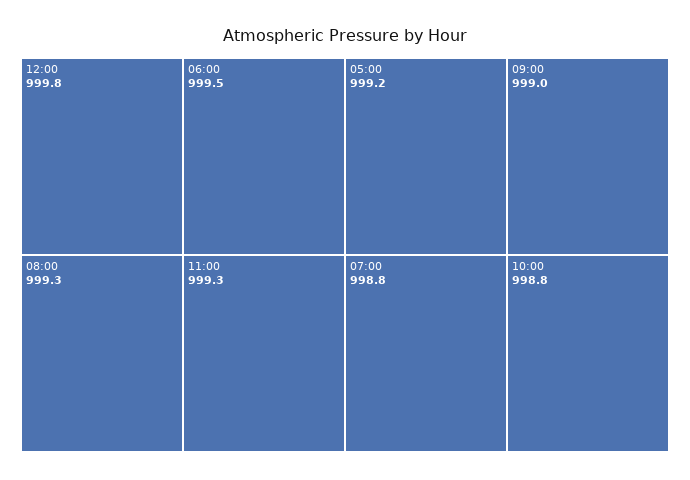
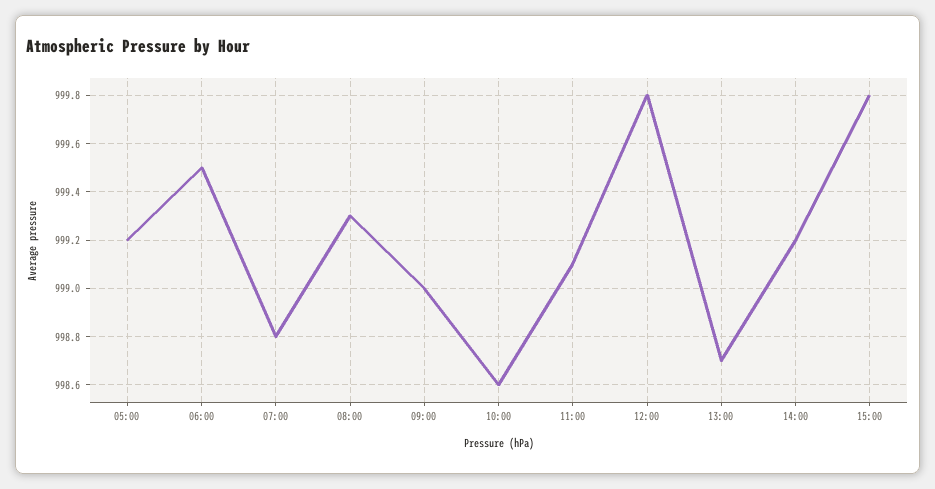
11:00: 999.3 -> 999.1
10:00: 998.8 -> 998.6
13:00: none -> 998.7
14:00: none -> 999.2
15:00: none -> 999.8

